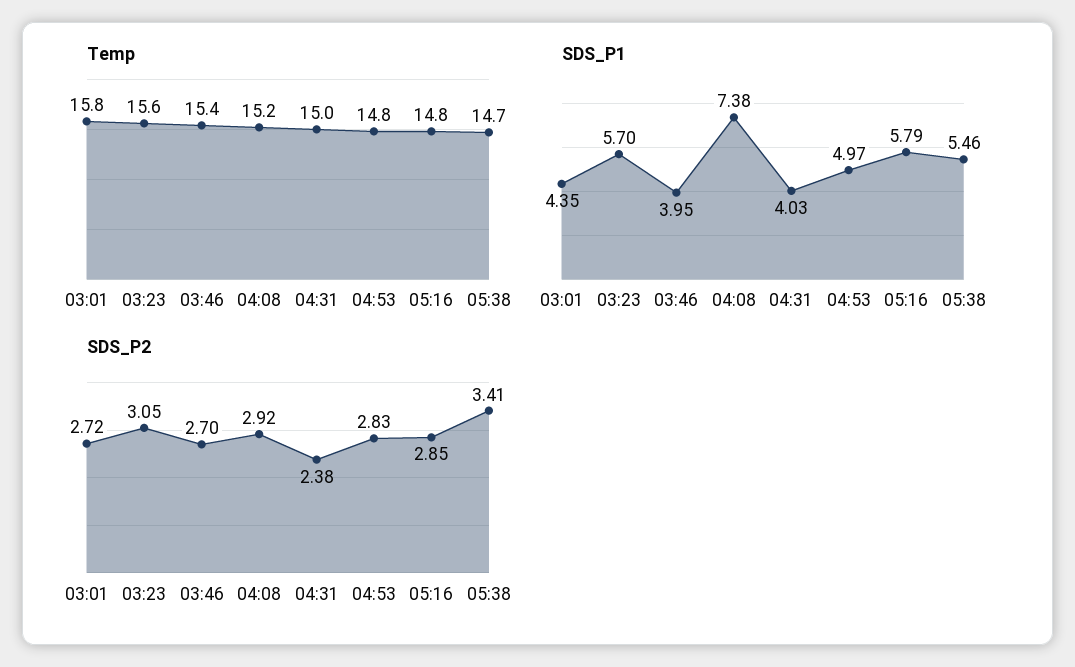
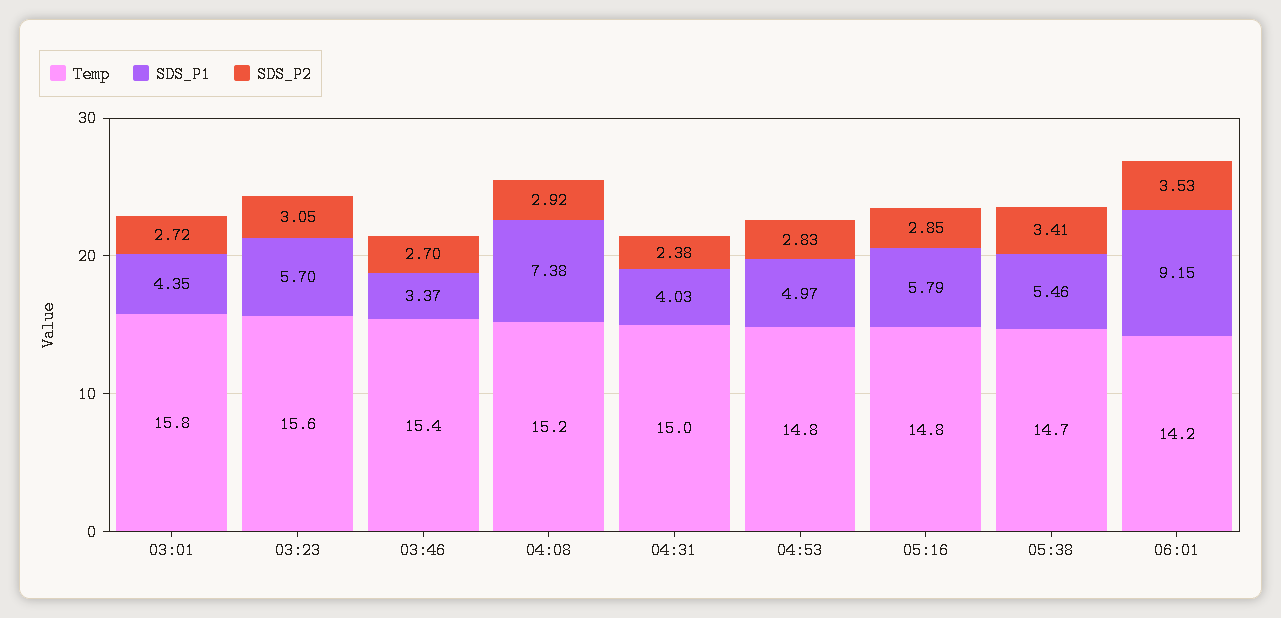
SDS_P1, 03:46: 3.95 -> 3.37
Temp, 06:01: none -> 14.2
SDS_P1, 06:01: none -> 9.15
SDS_P2, 06:01: none -> 3.53

